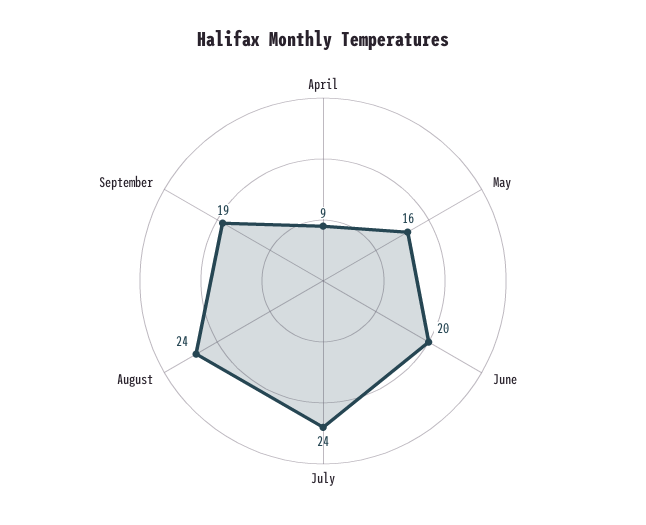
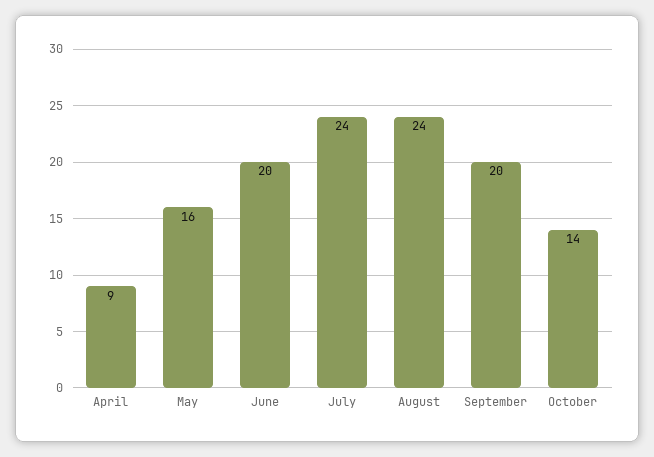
September: 19 -> 20
October: none -> 14

